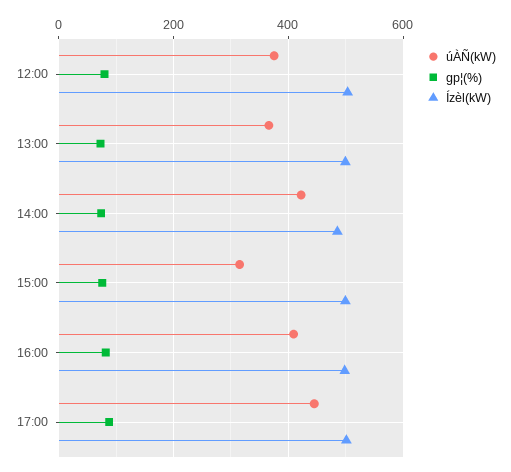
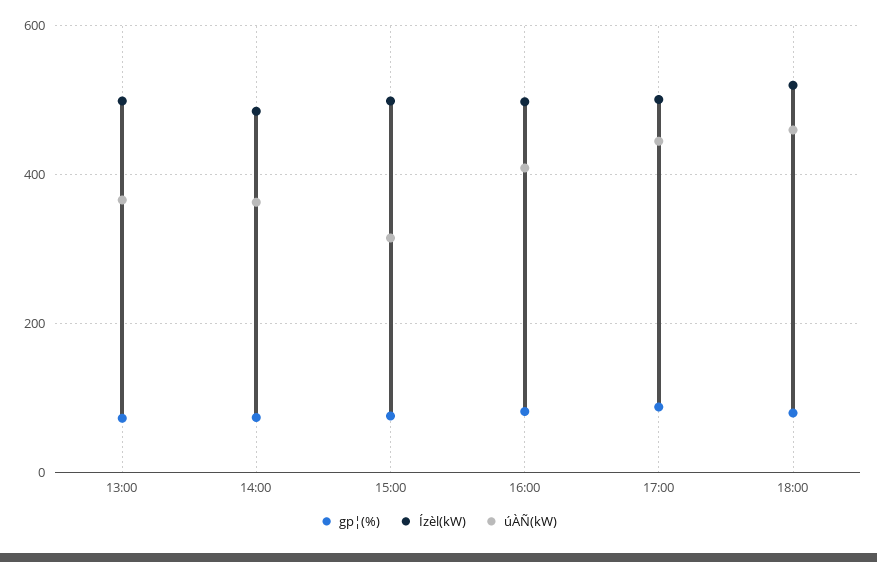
úÀÑ(kW), 12:00: 380 -> none
gp¦(%), 12:00: 80 -> none
Ízèl(kW), 12:00: 500 -> none
úÀÑ(kW), 14:00: 420 -> 360
gp¦(%), 18:00: none -> 80
Ízèl(kW), 18:00: none -> 520
úÀÑ(kW), 18:00: none -> 460

